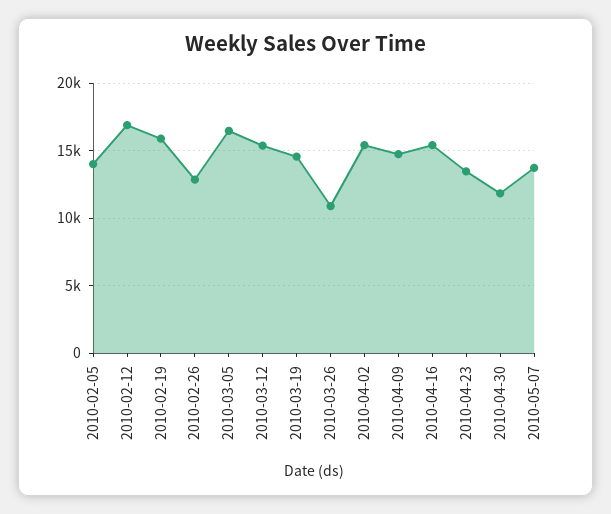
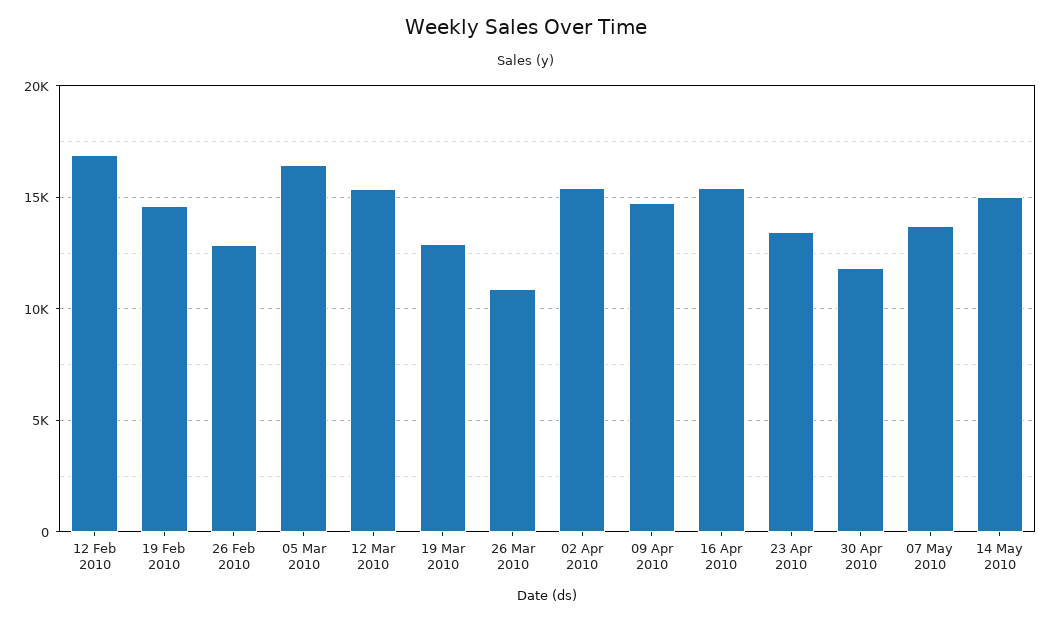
2010-02-05: 14000 -> none
2010-02-19: 16000 -> 14500
2010-03-19: 14500 -> 13000
14 May 2010: none -> 15000

